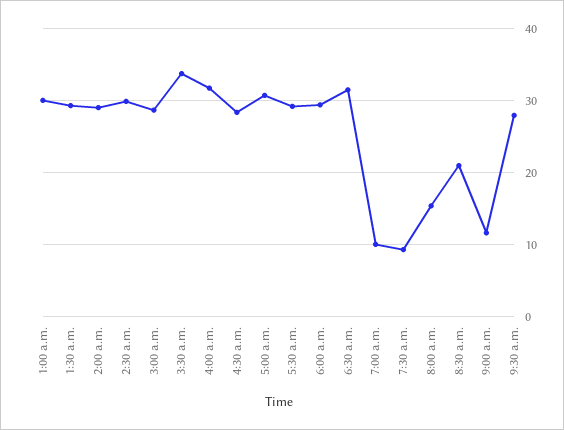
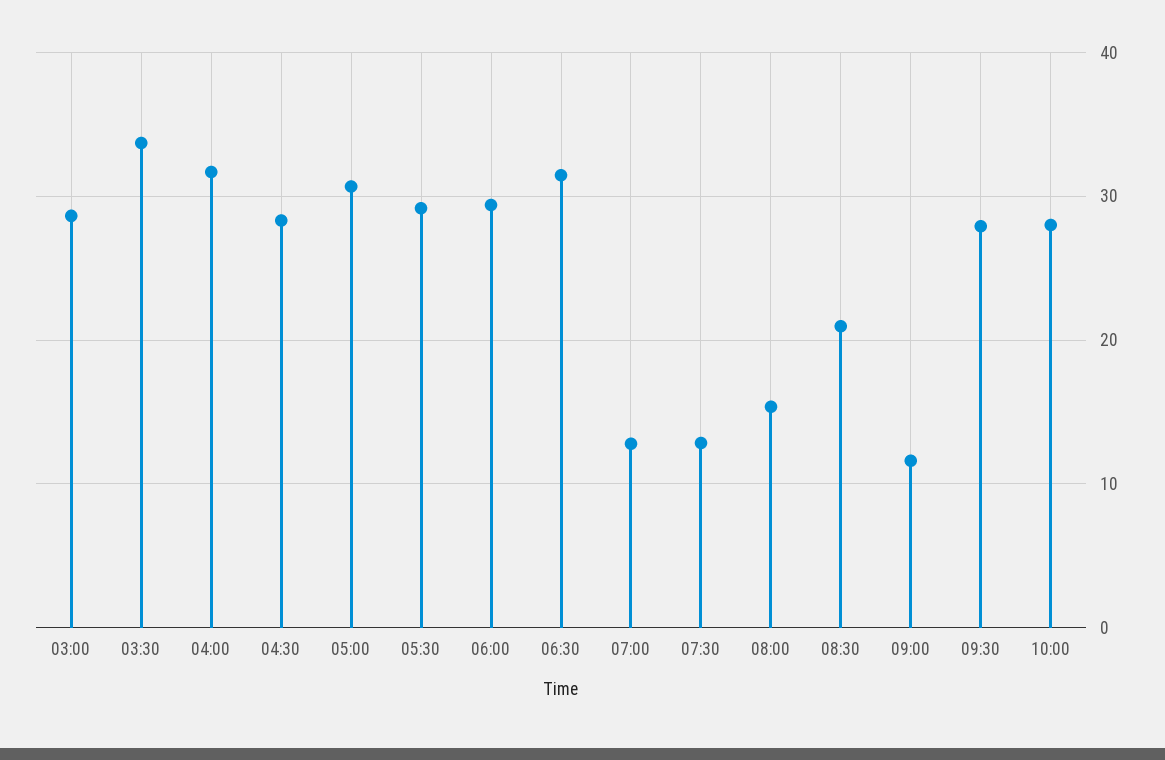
1:00 a.m.: 30 -> none
1:30 a.m.: 29 -> none
2:00 a.m.: 29 -> none
2:30 a.m.: 30 -> none
7:00 a.m.: 10 -> 13
7:30 a.m.: 9 -> 13
10:00: none -> 28

